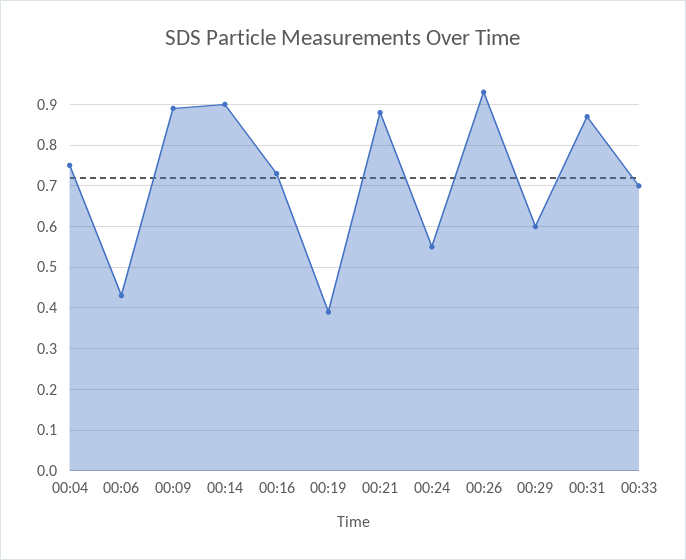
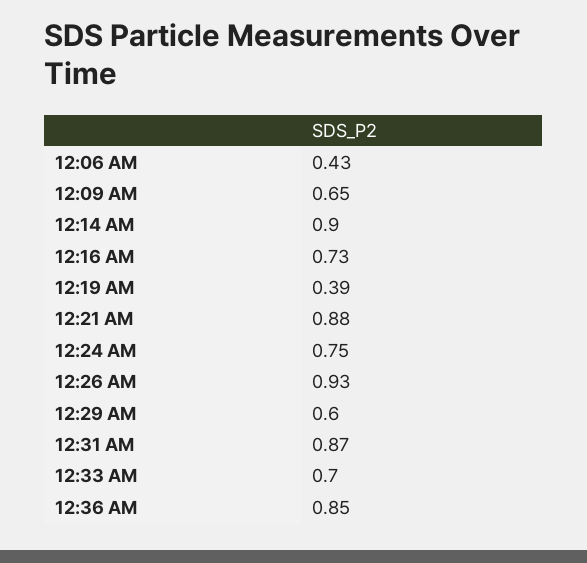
00:04: 0.75 -> none
00:09: 0.9 -> 0.65
00:24: 0.55 -> 0.75
12:36 AM: none -> 0.85

